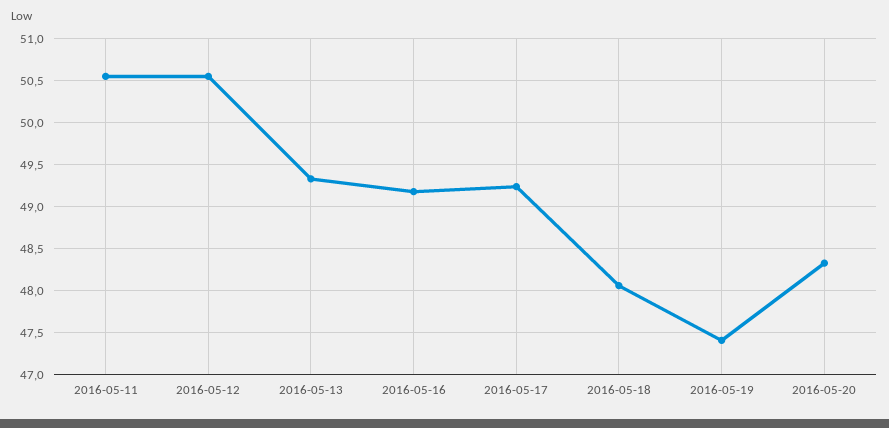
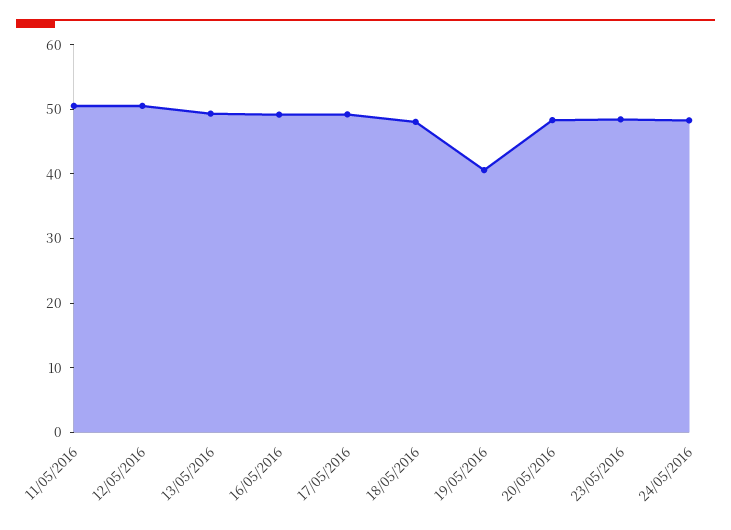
2016-05-19: 47.4 -> 40
23/05/2016: none -> 48
24/05/2016: none -> 48

